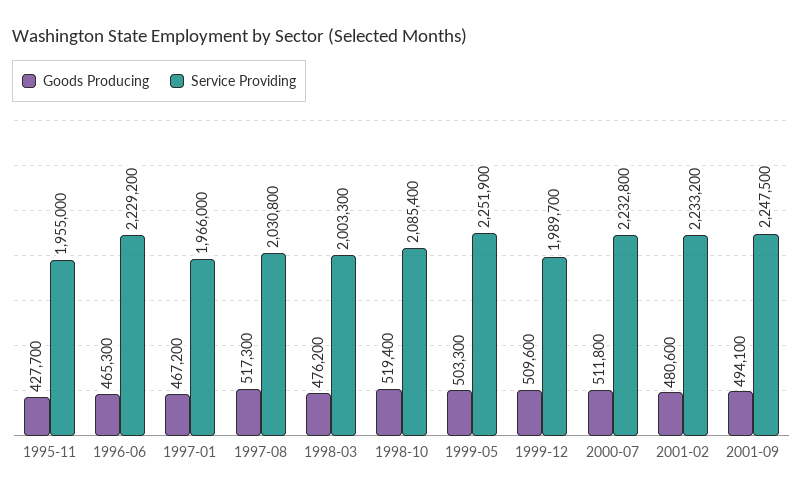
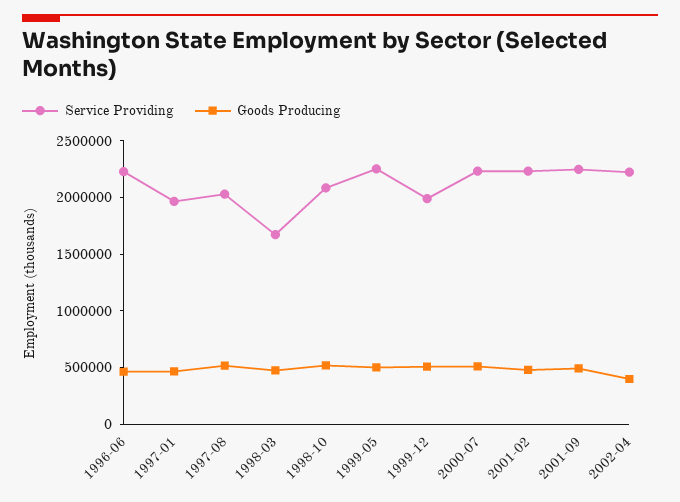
Goods Producing, 1995-11: 427700 -> none
Service Providing, 1995-11: 1955000 -> none
Service Providing, 1998-03: 2003300 -> 1700000
Service Providing, 2002-04: none -> 2200000
Goods Producing, 2002-04: none -> 400000

